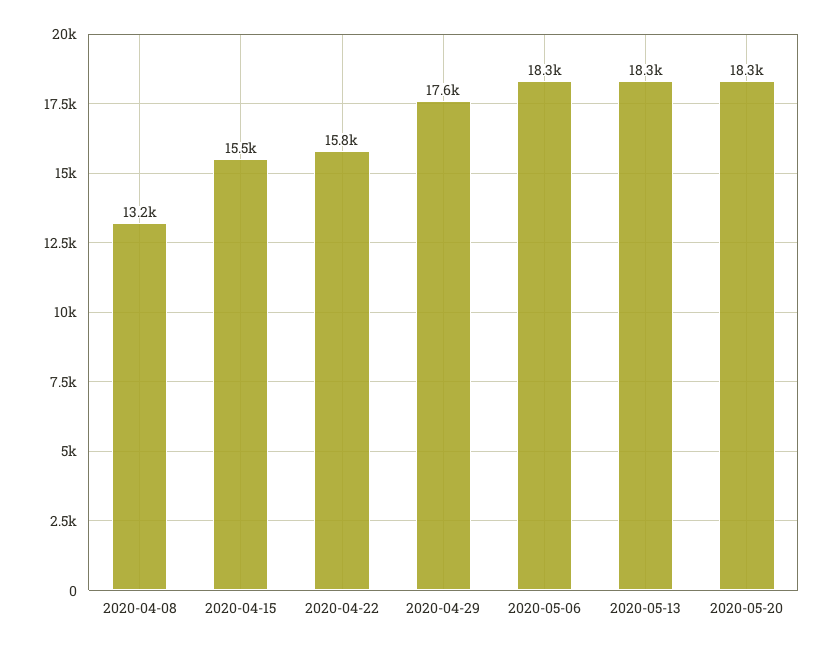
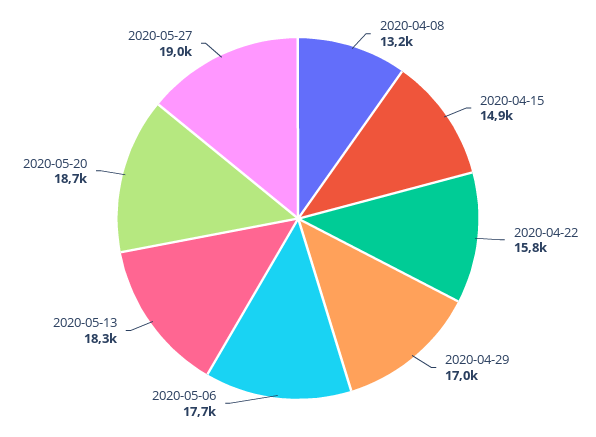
2020-04-15: 15500 -> 14900
2020-04-29: 17600 -> 17000
2020-05-06: 18300 -> 17700
2020-05-20: 18300 -> 18700
2020-05-27: none -> 19000

